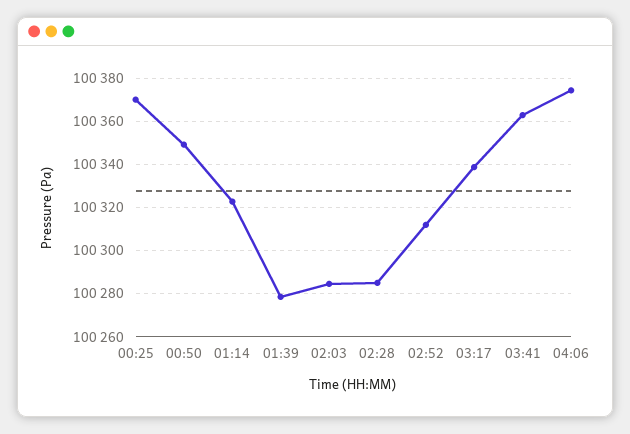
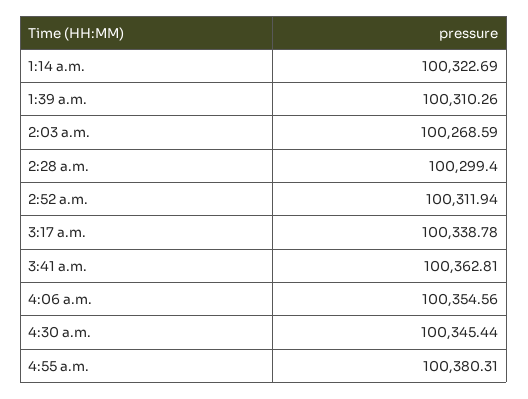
00:25: 100370 -> none
00:50: 100350 -> none
01:39: 100280 -> 100310.26
02:03: 100285 -> 100268.59
02:28: 100285 -> 100299.4
04:06: 100375 -> 100354.56
4:30 a.m.: none -> 100345.44
4:55 a.m.: none -> 100380.31

